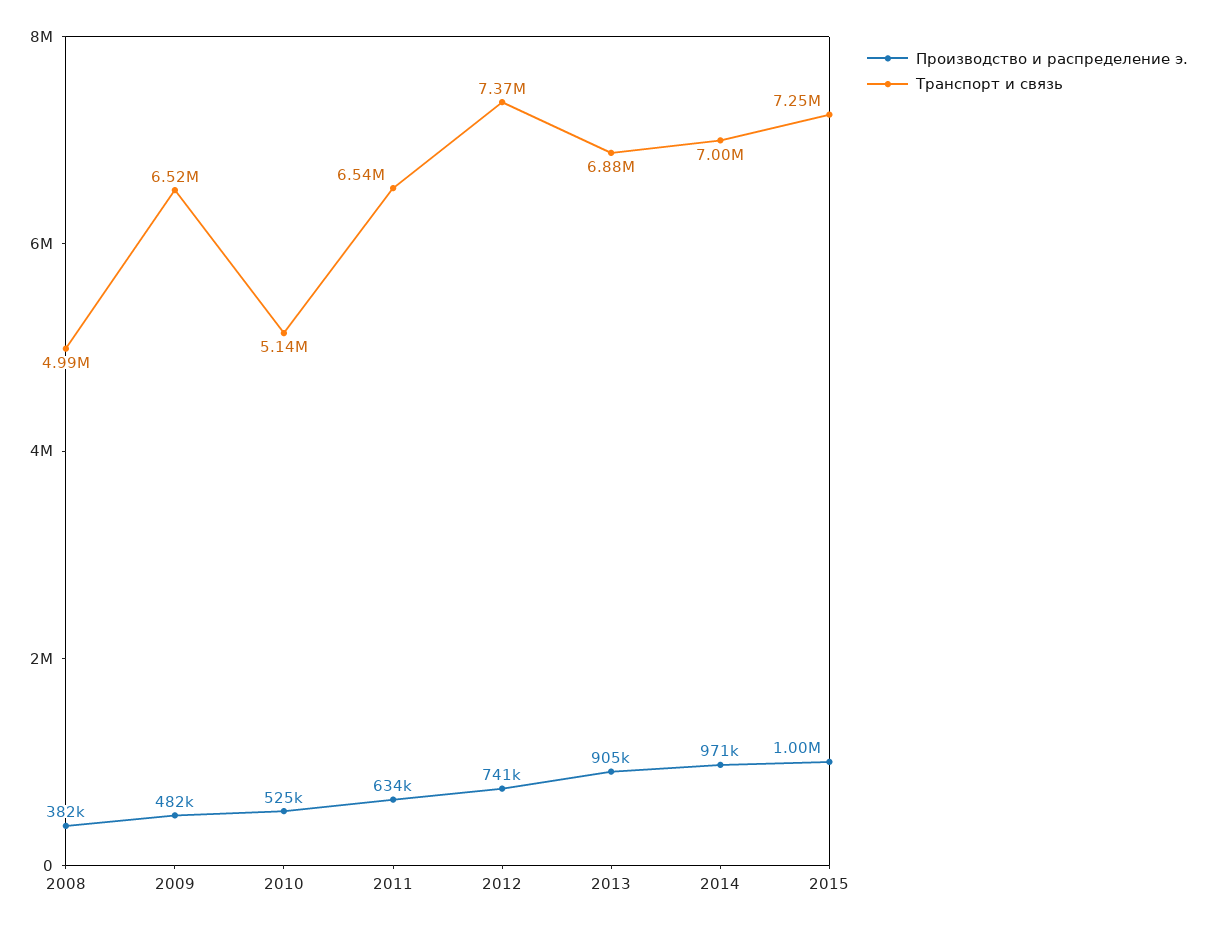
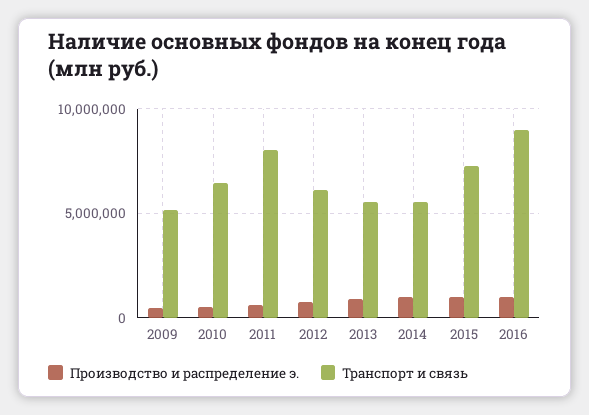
Производство и распределение э., 2008: 382000 -> none
Транспорт и связь, 2008: 4990000 -> none
Транспорт и связь, 2009: 6520000 -> 5000000
Транспорт и связь, 2010: 5140000 -> 6500000
Транспорт и связь, 2011: 6540000 -> 8000000
Транспорт и связь, 2012: 7370000 -> 6000000
Транспорт и связь, 2013: 6880000 -> 5500000
Транспорт и связь, 2014: 7000000 -> 5500000
Производство и распределение э., 2016: none -> 1000000
Транспорт и связь, 2016: none -> 9000000

